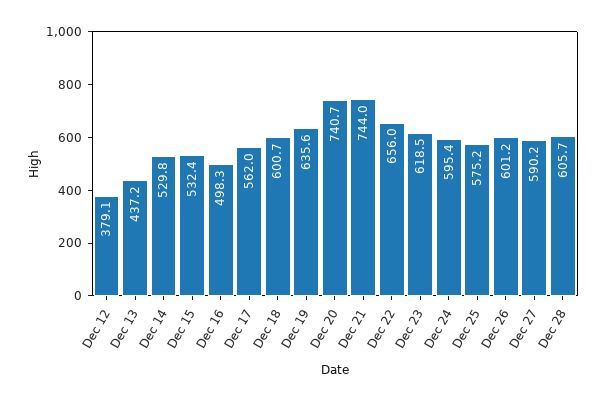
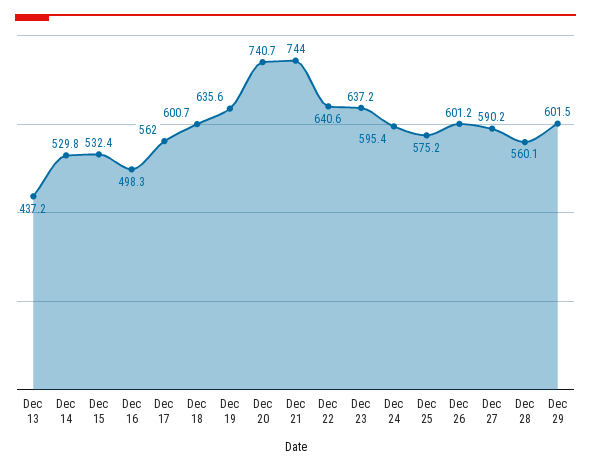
Dec 12: 379.1 -> none
Dec 22: 656 -> 640.6
Dec 23: 618.5 -> 637.2
Dec 28: 605.7 -> 560.1
Dec 29: none -> 601.5

